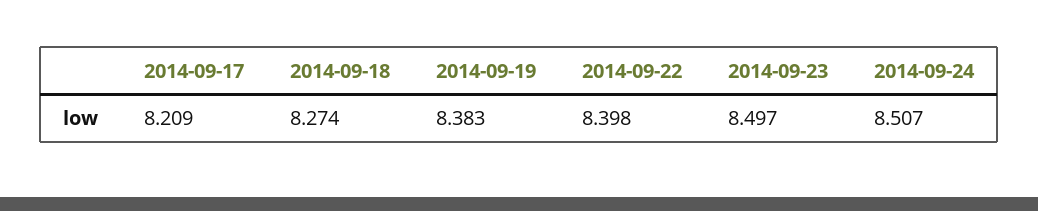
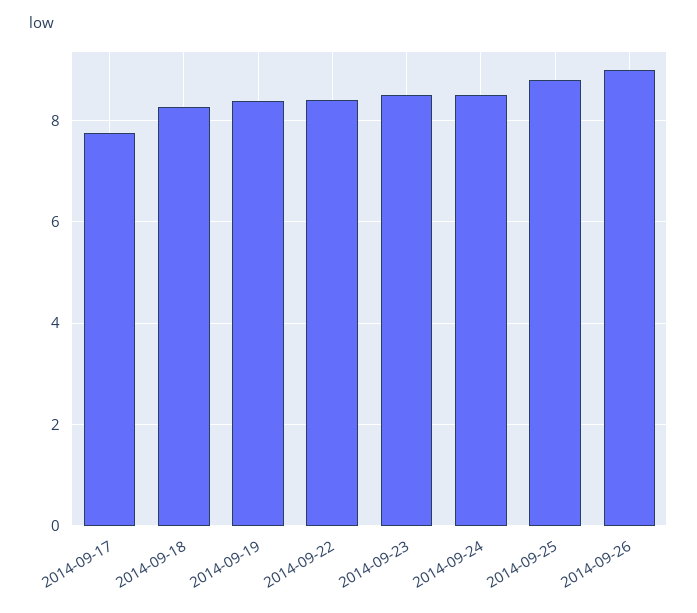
2014-09-17: 8.209 -> 7.8
2014-09-25: none -> 8.8
2014-09-26: none -> 9

